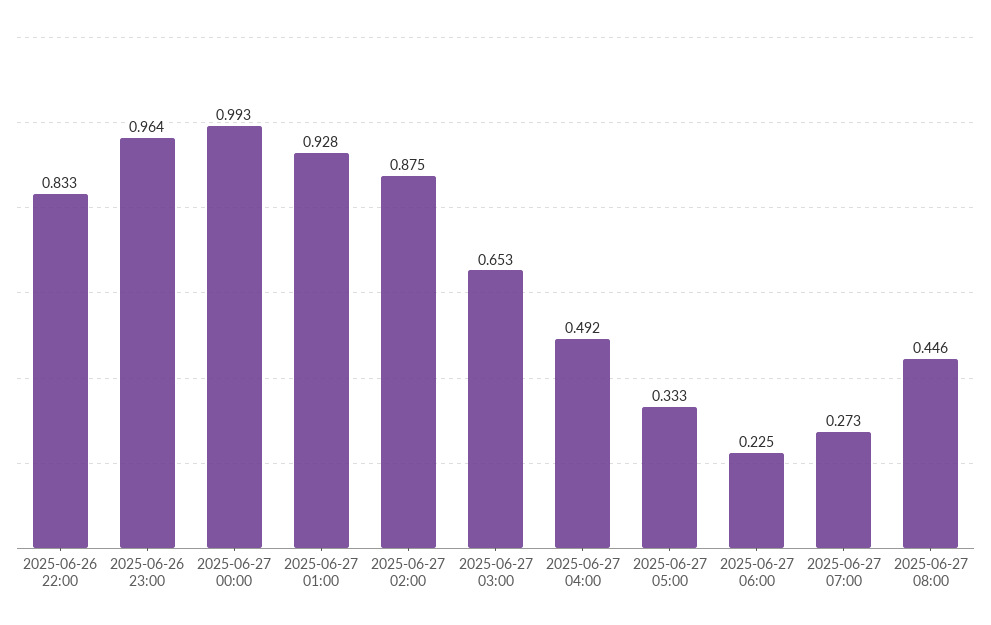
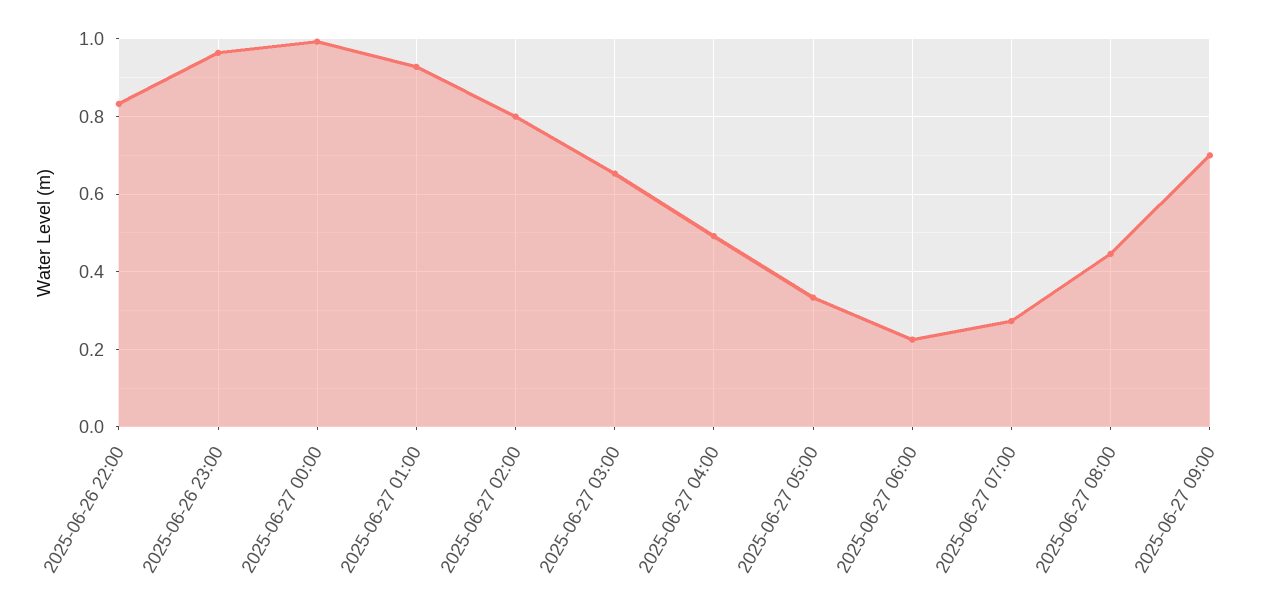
2025-06-27 02:00: 0.875 -> 0.8
2025-06-27 09:00: none -> 0.7

